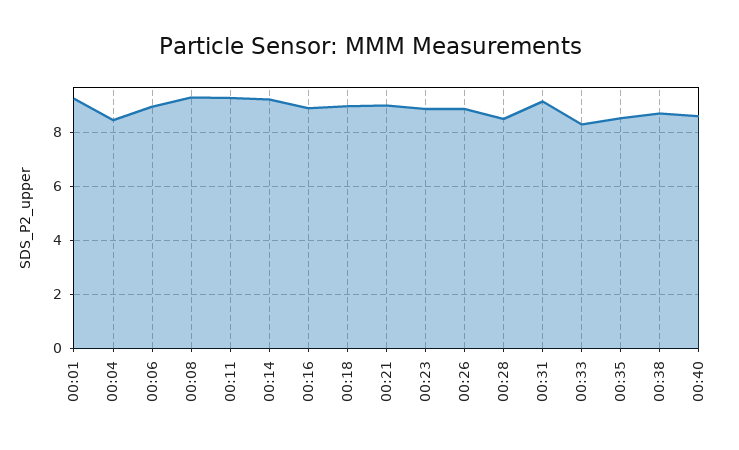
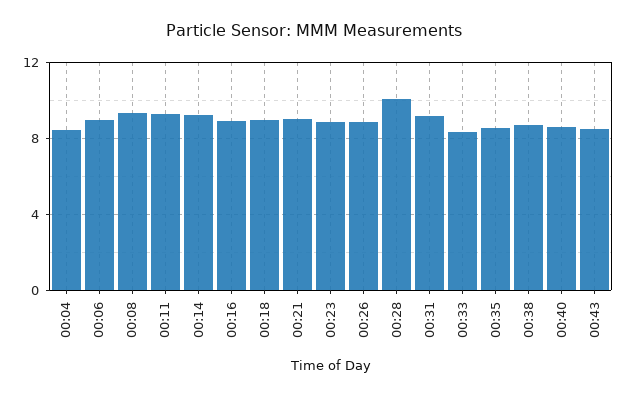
00:01: 9.25 -> none
00:28: 8.5 -> 10
00:43: none -> 8.5

